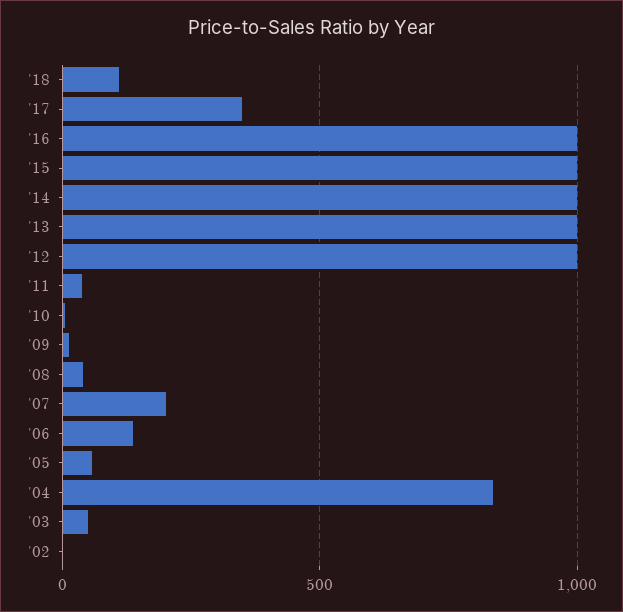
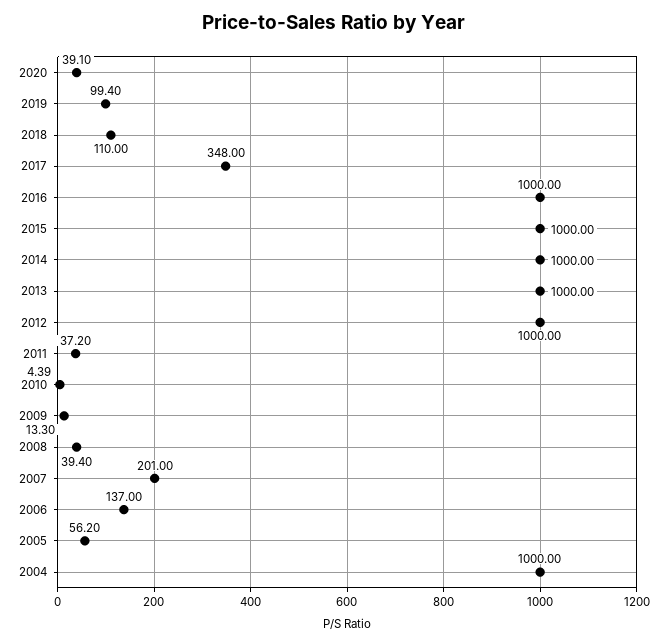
'04: 850 -> 1000
'03: 50 -> none
'02: 0 -> none
2020: none -> 39.1
2019: none -> 99.4

